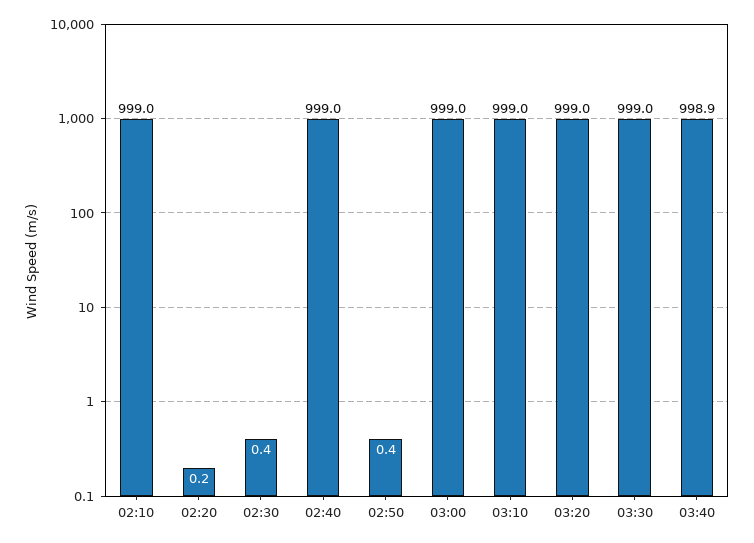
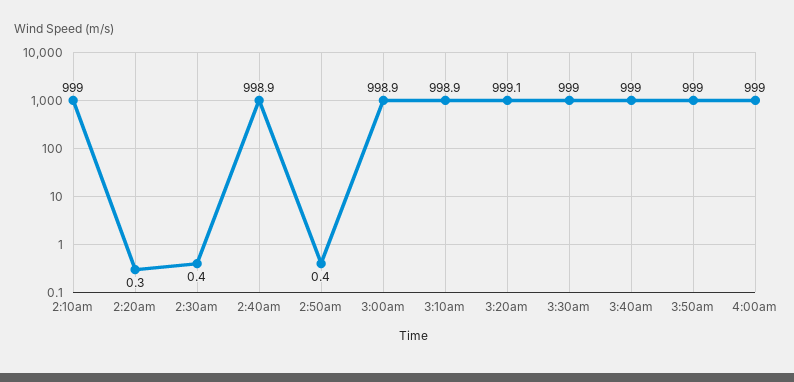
02:20: 0.2 -> 0.3
02:40: 999 -> 998.9
03:00: 999 -> 998.9
03:10: 999 -> 998.9
03:20: 999 -> 999.1
03:40: 998.9 -> 999
3:50am: none -> 999
4:00am: none -> 999

